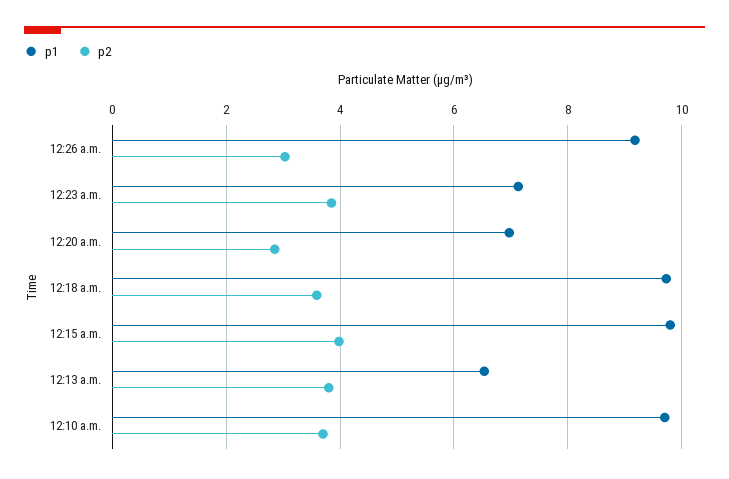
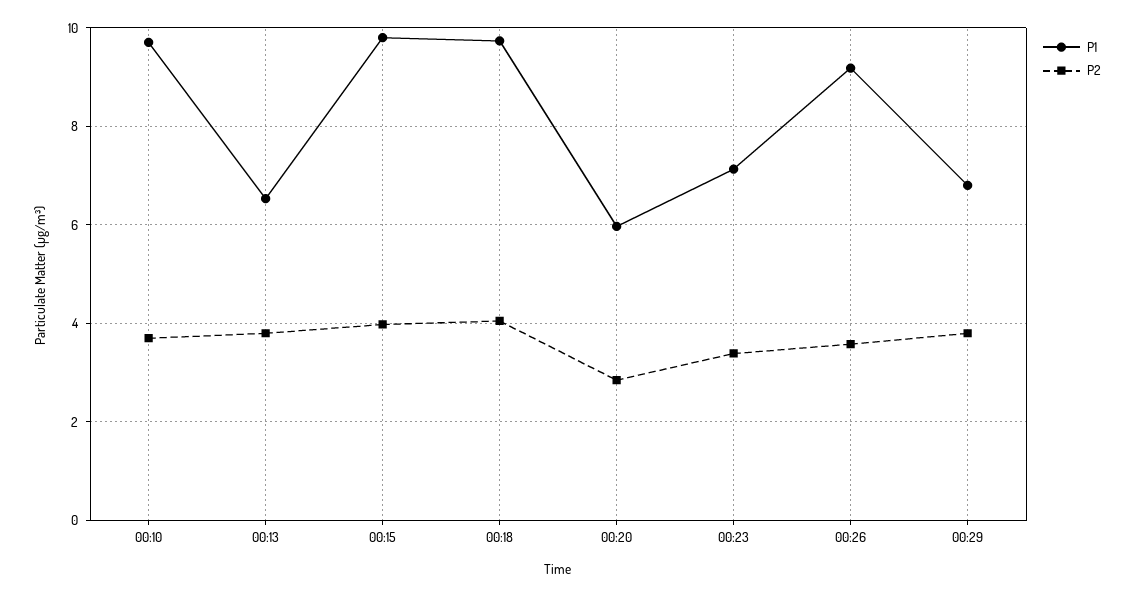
p2, 12:26 a.m.: 3 -> 3.6
p2, 12:23 a.m.: 3.8 -> 3.4
p1, 12:20 a.m.: 7 -> 6
p2, 12:18 a.m.: 3.6 -> 4
p1, 00:29: none -> 6.8
p2, 00:29: none -> 3.8

